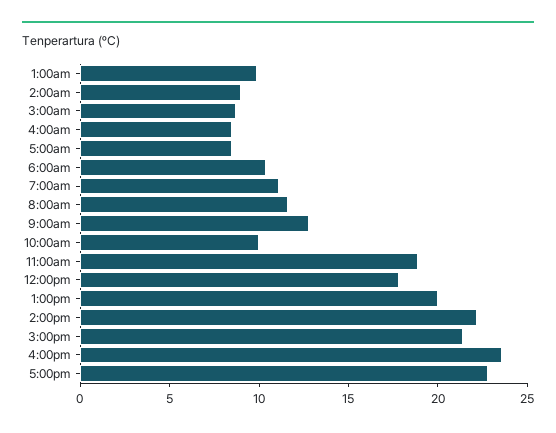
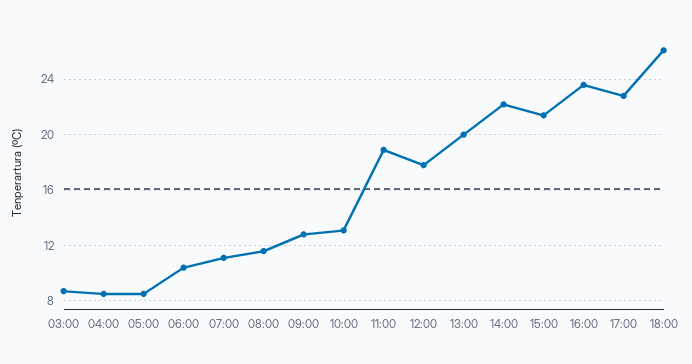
1:00am: 10 -> none
2:00am: 9 -> none
10:00am: 10 -> 13
18:00: none -> 26

